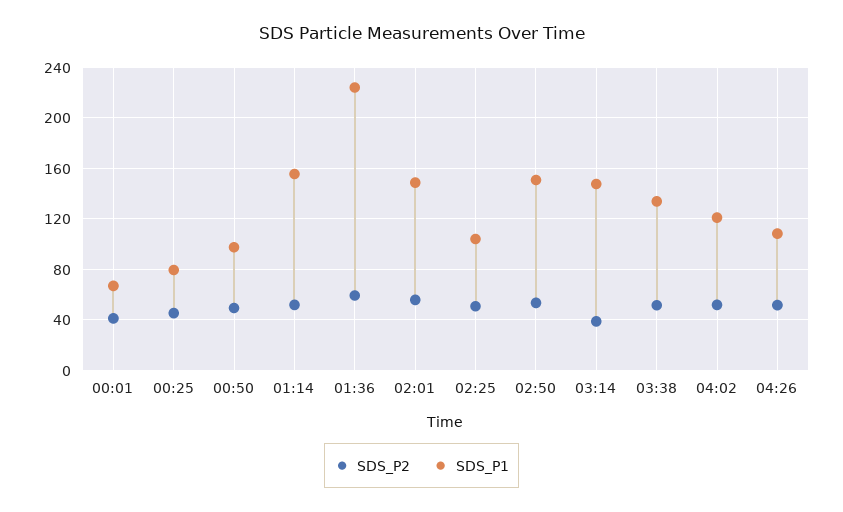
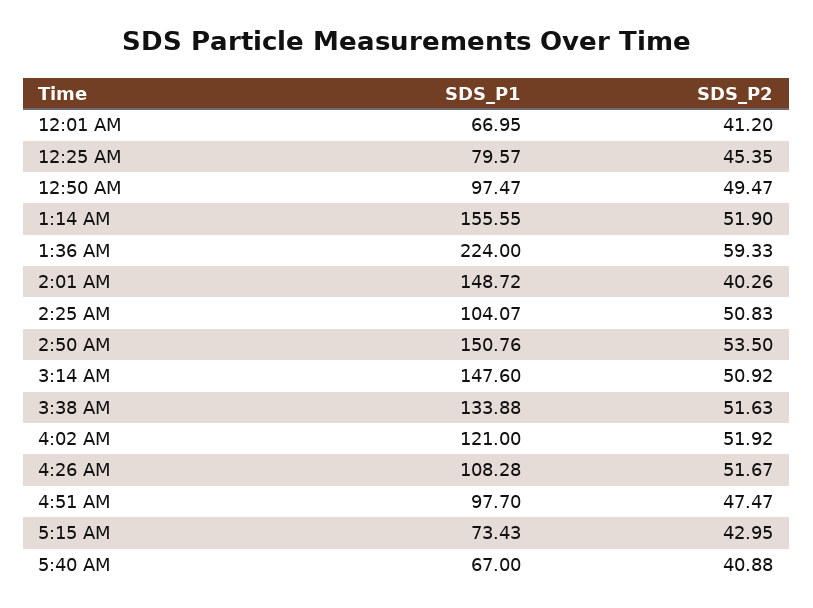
SDS_P2, 02:01: 55 -> 40.26
SDS_P2, 03:14: 40 -> 50.92
SDS_P1, 4:51 AM: none -> 97.7
SDS_P2, 4:51 AM: none -> 47.47
SDS_P1, 5:15 AM: none -> 73.43
SDS_P2, 5:15 AM: none -> 42.95
SDS_P1, 5:40 AM: none -> 67
SDS_P2, 5:40 AM: none -> 40.88

